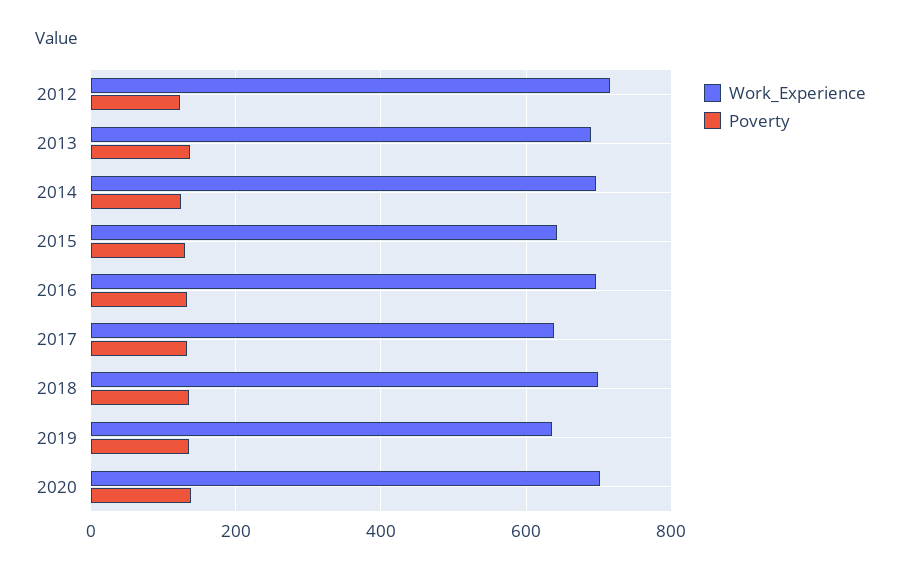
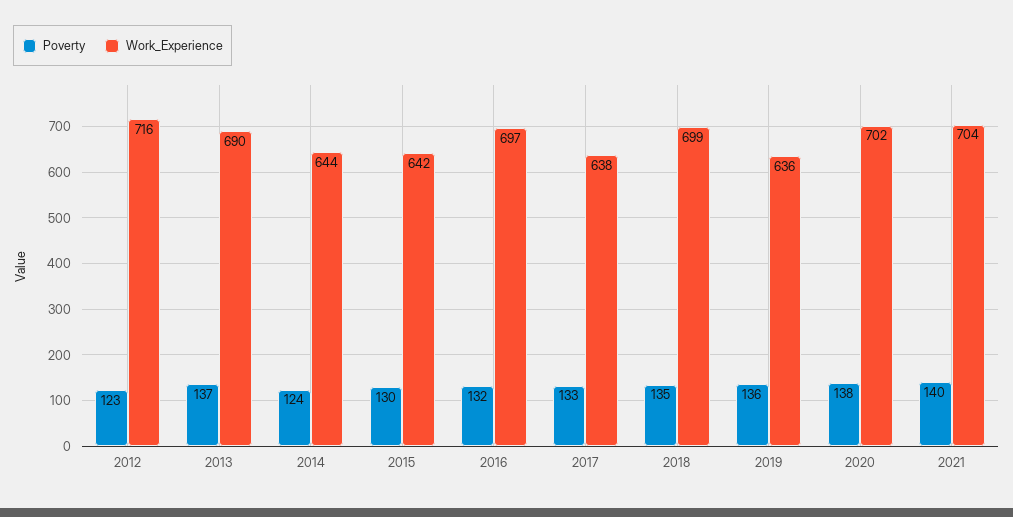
Work_Experience, 2014: 700 -> 644
Poverty, 2021: none -> 140
Work_Experience, 2021: none -> 704

